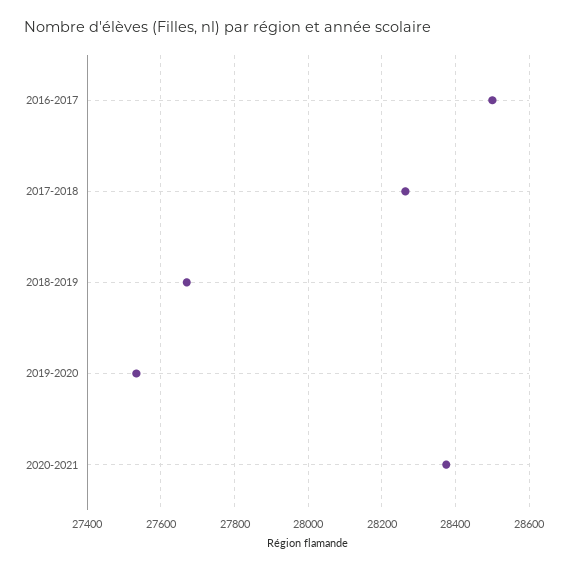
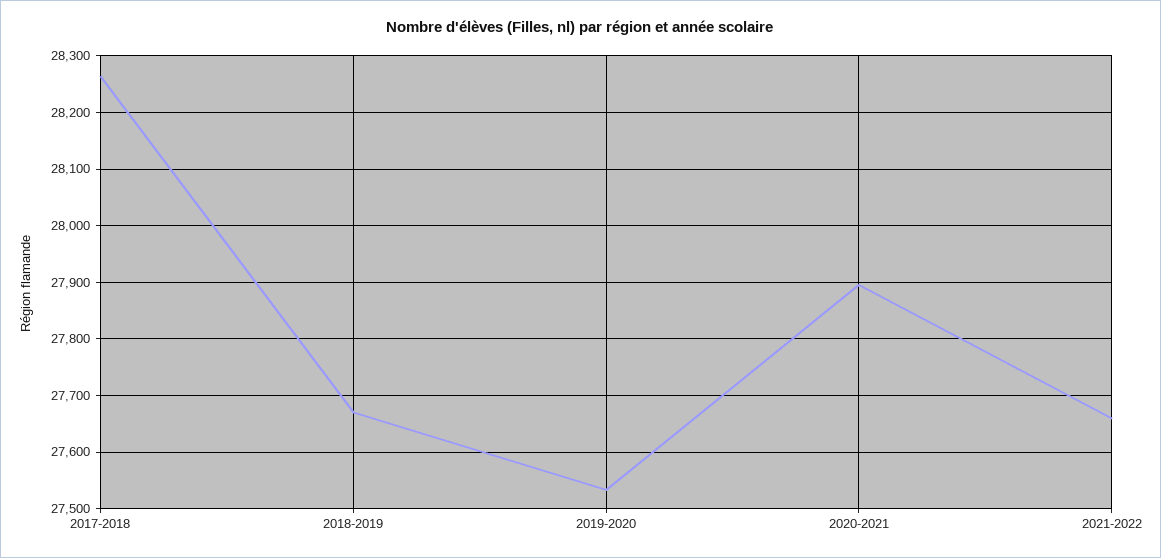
2016-2017: 28500 -> none
2020-2021: 28380 -> 27900
2021-2022: none -> 27660

